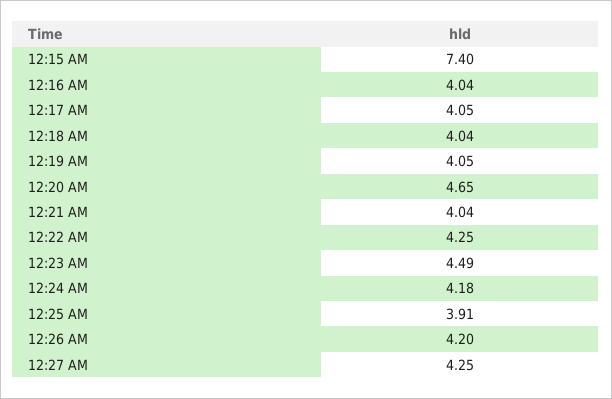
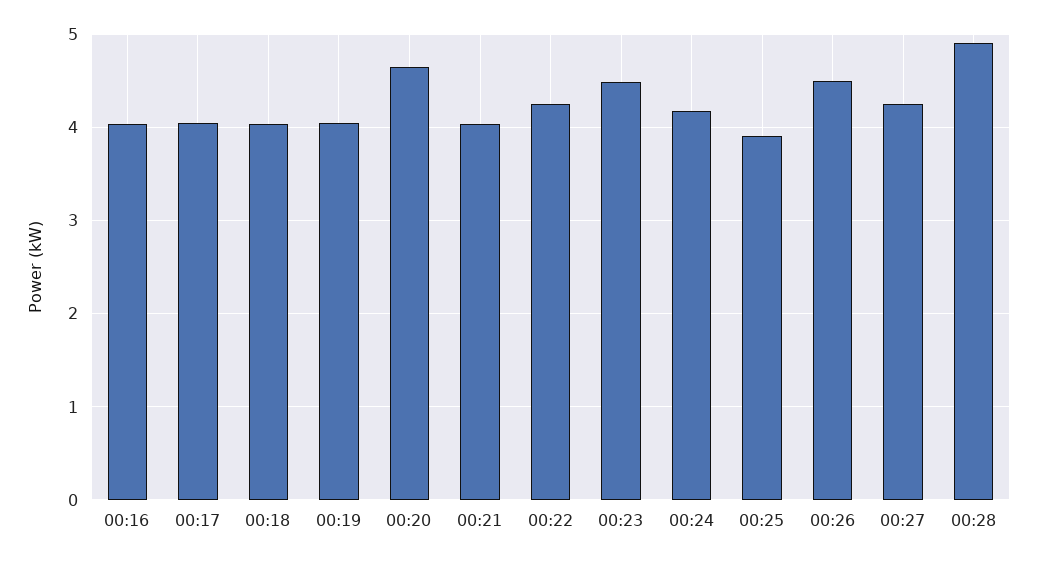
12:15 AM: 7.4 -> none
12:26 AM: 4.2 -> 4.5
00:28: none -> 4.9

